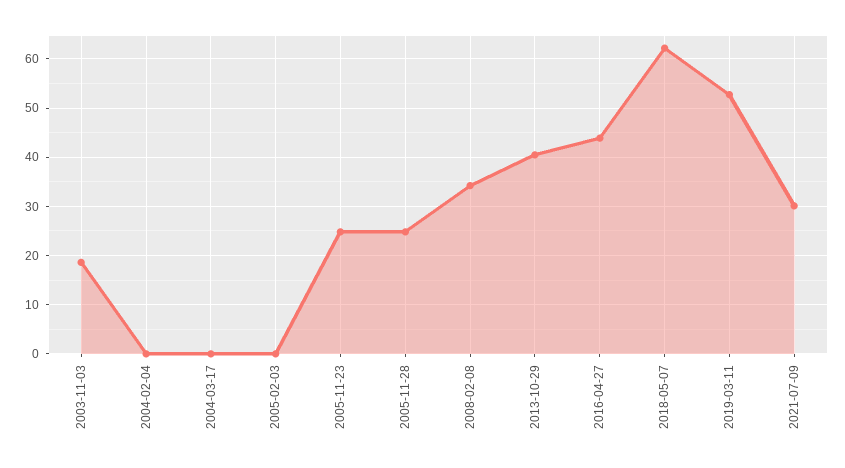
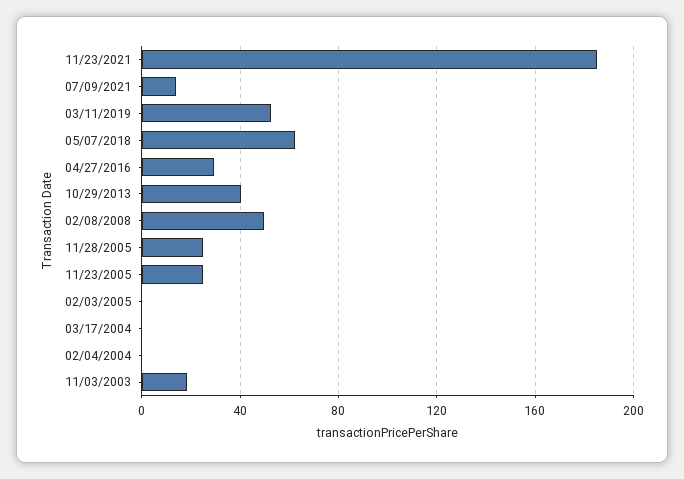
2008-02-08: 34 -> 50
2016-04-27: 44 -> 30
2021-07-09: 30 -> 15
11/23/2021: none -> 185

